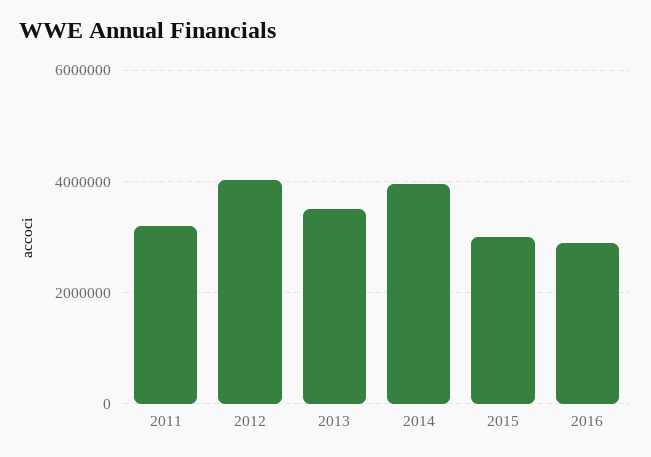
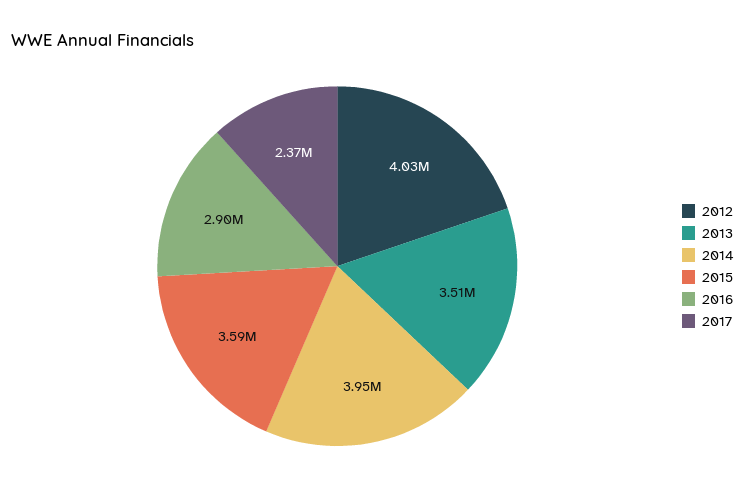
2011: 3200000 -> none
2015: 3000000 -> 3590000
2017: none -> 2370000

